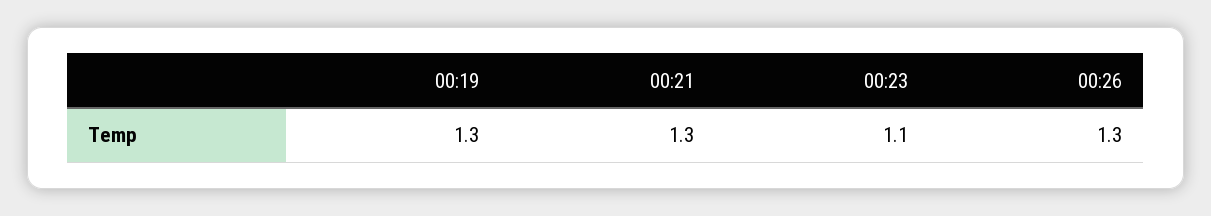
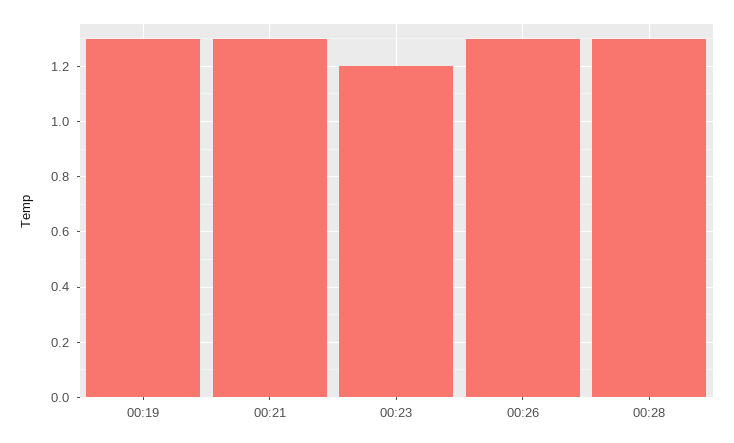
00:23: 1.1 -> 1.2
00:28: none -> 1.3

